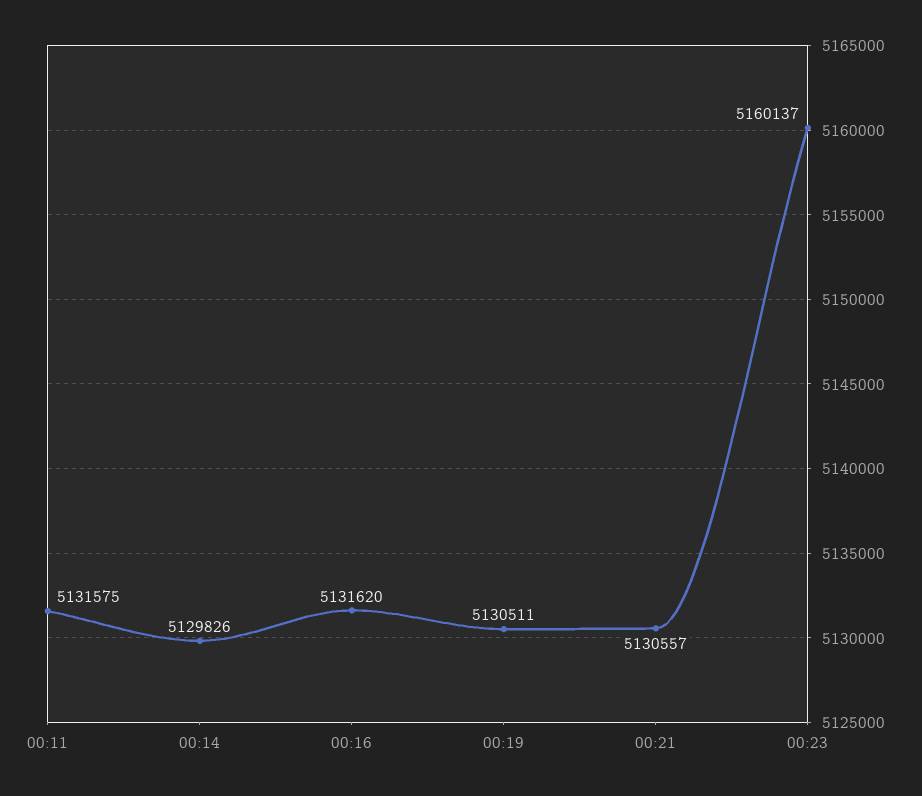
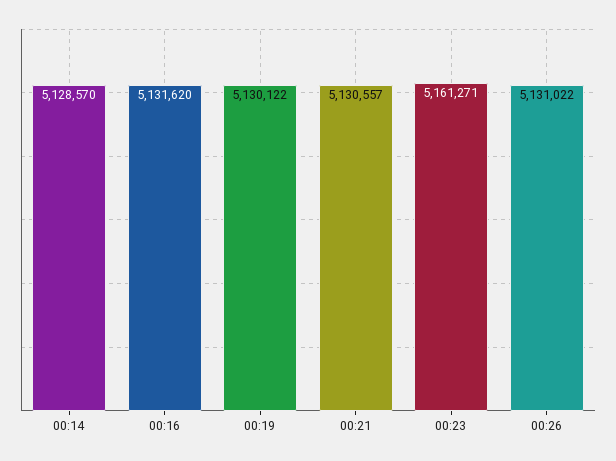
00:11: 5131575 -> none
00:14: 5129826 -> 5128570
00:19: 5130511 -> 5130122
00:23: 5160137 -> 5161271
00:26: none -> 5131022

